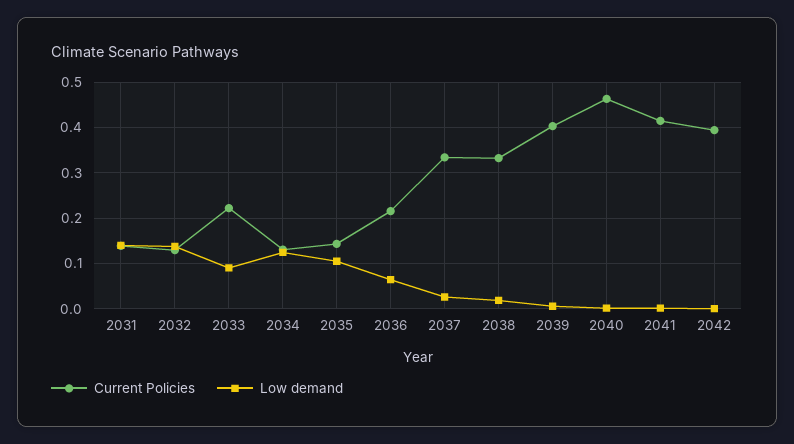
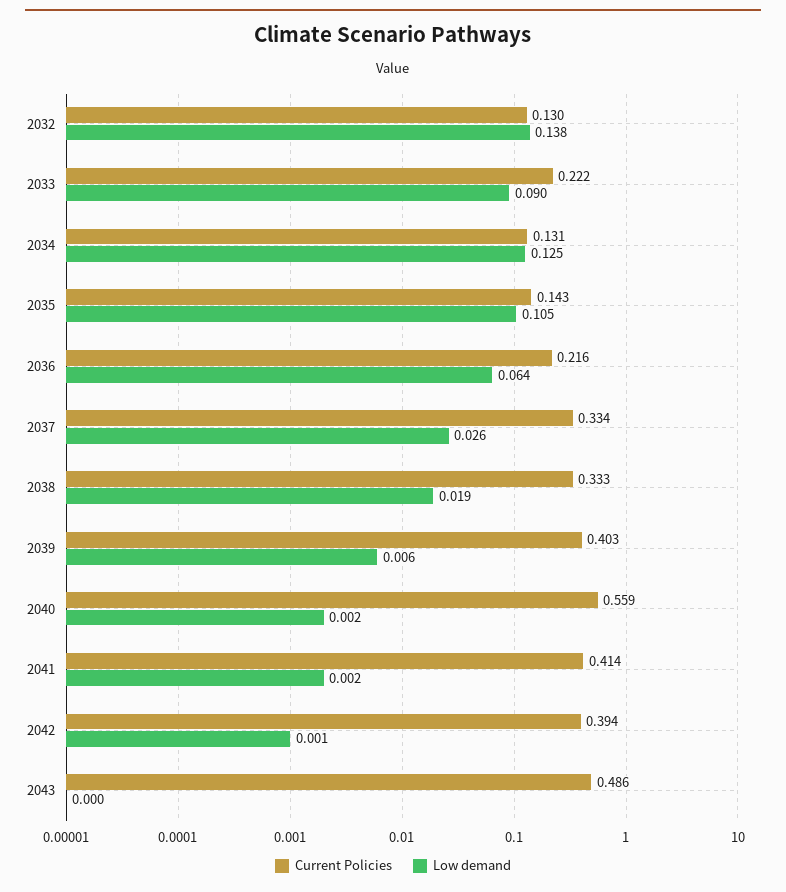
Current Policies, 2031: 0.14 -> none
Low demand, 2031: 0.14 -> none
Current Policies, 2040: 0.46 -> 0.559
Current Policies, 2043: none -> 0.486
Low demand, 2043: none -> 0

